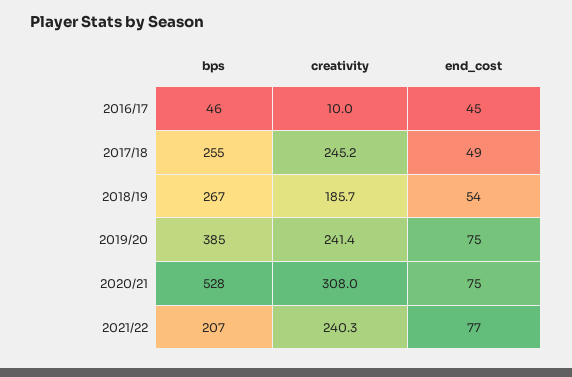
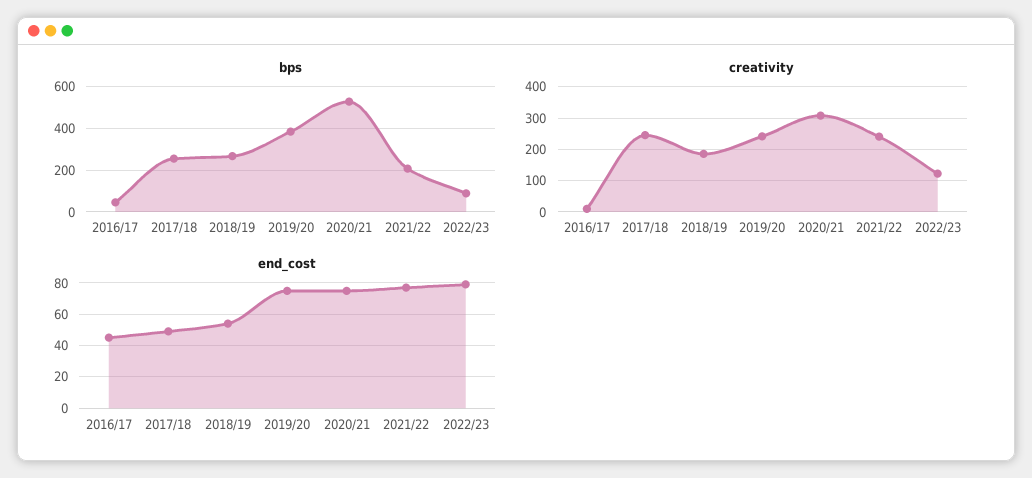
bps, 2022/23: none -> 100
creativity, 2022/23: none -> 120
end_cost, 2022/23: none -> 80

